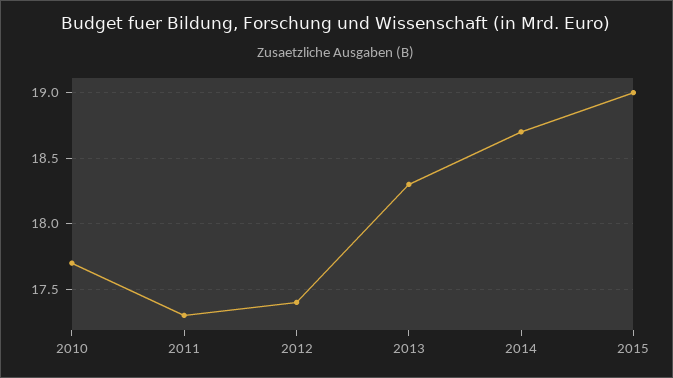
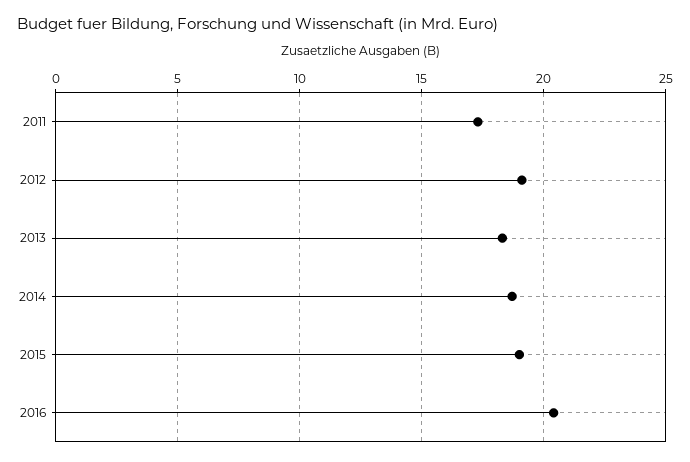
2010: 17.7 -> none
2012: 17.4 -> 19
2016: none -> 20.5

